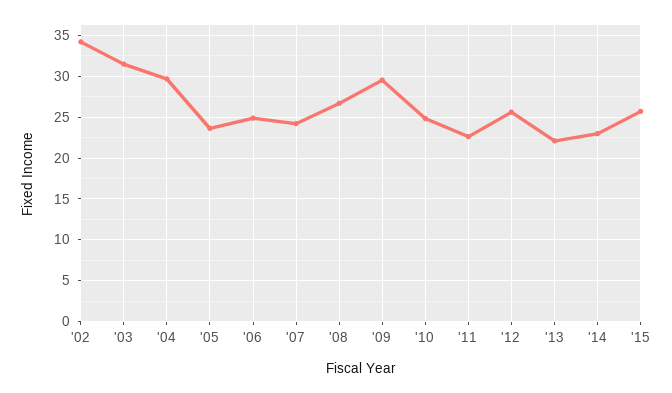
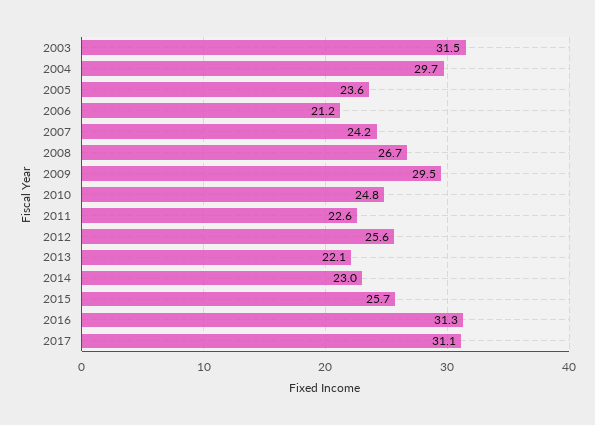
'02: 34 -> none
'06: 25 -> 21.2
2016: none -> 31.3
2017: none -> 31.1

